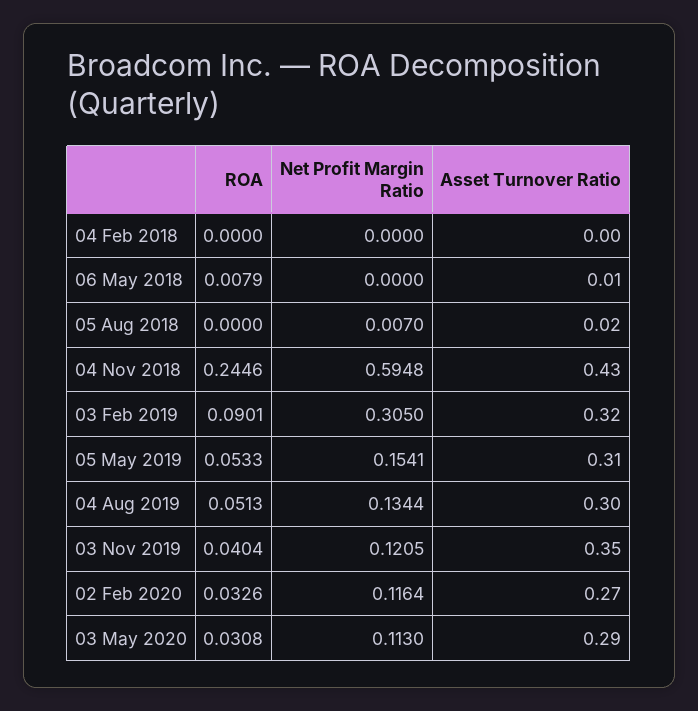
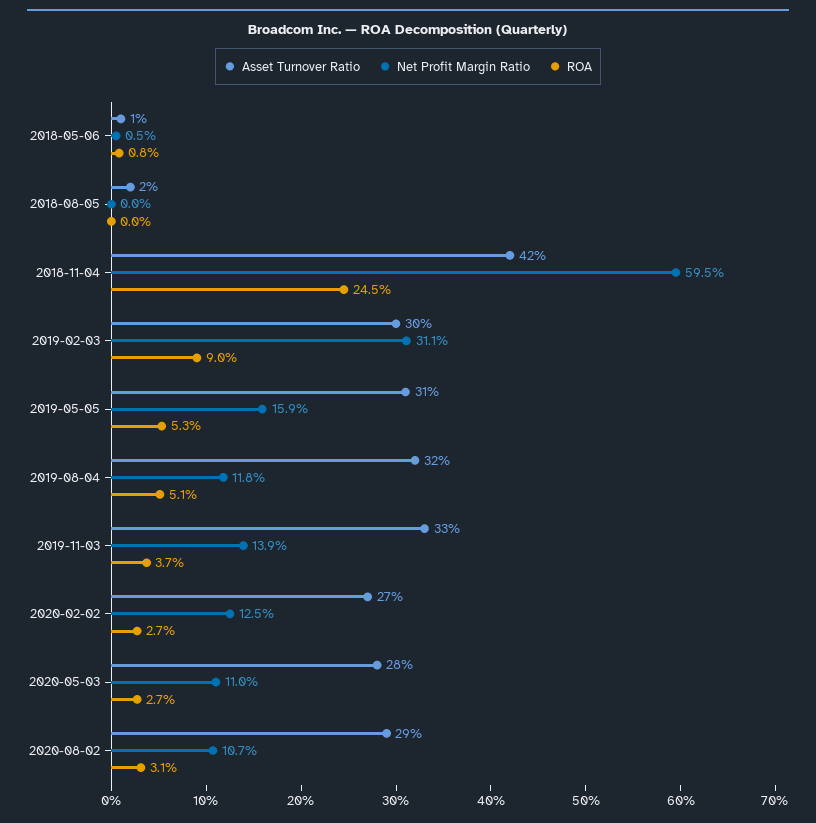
ROA, 04 Feb 2018: 0 -> none
Net Profit Margin Ratio, 04 Feb 2018: 0 -> none
Asset Turnover Ratio, 04 Feb 2018: 0 -> none
Net Profit Margin Ratio, 06 May 2018: 0 -> 0.005
Net Profit Margin Ratio, 05 Aug 2018: 0.007 -> 0
Asset Turnover Ratio, 04 Nov 2018: 0.43 -> 0.42
Net Profit Margin Ratio, 03 Feb 2019: 0.305 -> 0.311
Asset Turnover Ratio, 03 Feb 2019: 0.32 -> 0.3
Net Profit Margin Ratio, 05 May 2019: 0.1541 -> 0.159
Net Profit Margin Ratio, 04 Aug 2019: 0.1344 -> 0.118
Asset Turnover Ratio, 04 Aug 2019: 0.3 -> 0.32
ROA, 03 Nov 2019: 0.0404 -> 0.037
Net Profit Margin Ratio, 03 Nov 2019: 0.1205 -> 0.139
Asset Turnover Ratio, 03 Nov 2019: 0.35 -> 0.33
ROA, 02 Feb 2020: 0.0326 -> 0.027
Net Profit Margin Ratio, 02 Feb 2020: 0.1164 -> 0.125
ROA, 03 May 2020: 0.0308 -> 0.027
Net Profit Margin Ratio, 03 May 2020: 0.113 -> 0.11
Asset Turnover Ratio, 03 May 2020: 0.29 -> 0.28
Asset Turnover Ratio, 2020-08-02: none -> 0.29
Net Profit Margin Ratio, 2020-08-02: none -> 0.107
ROA, 2020-08-02: none -> 0.031

